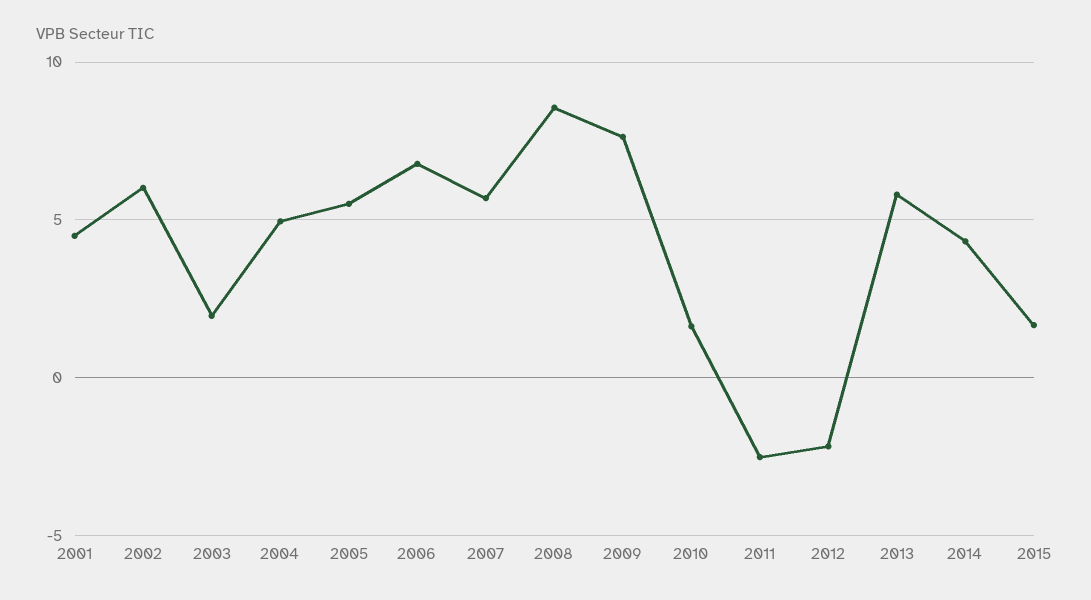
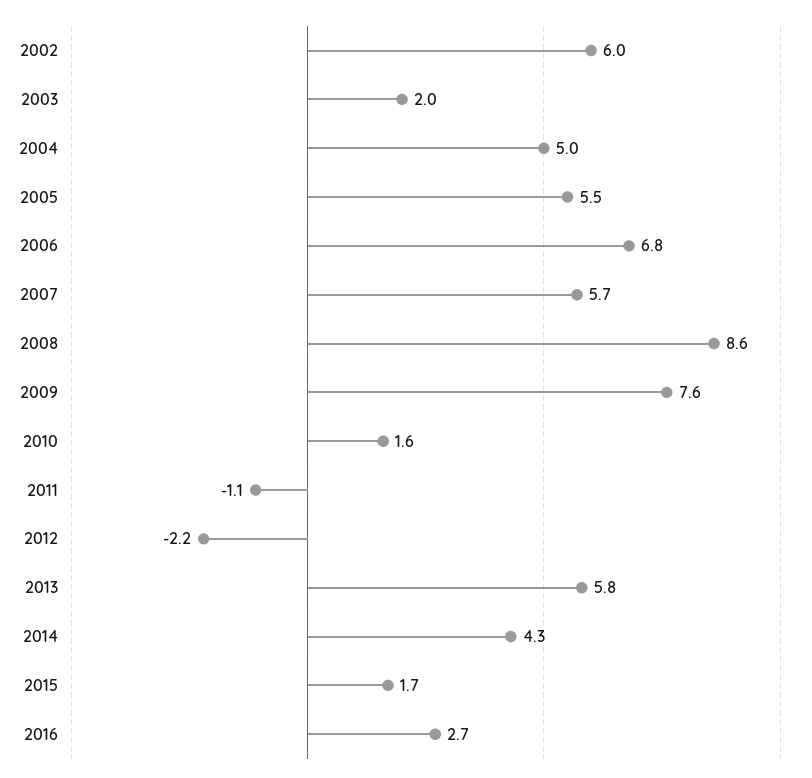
2001: 4.5 -> none
2011: -2.5 -> -1.1
2016: none -> 2.7

